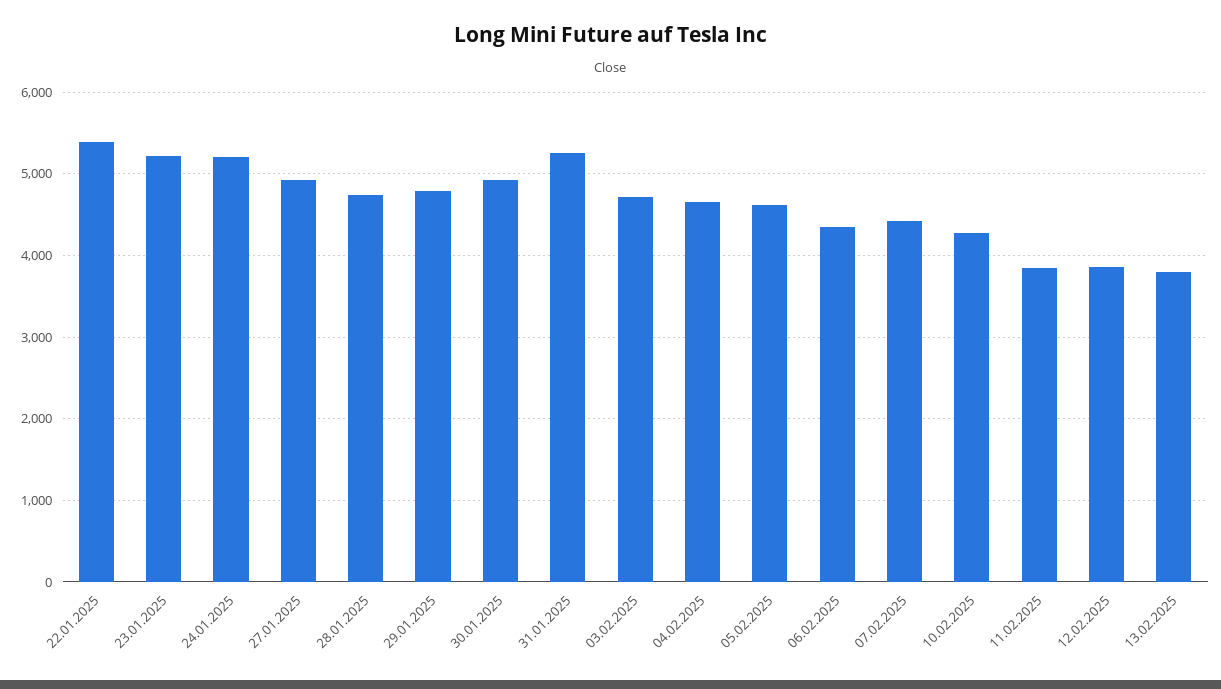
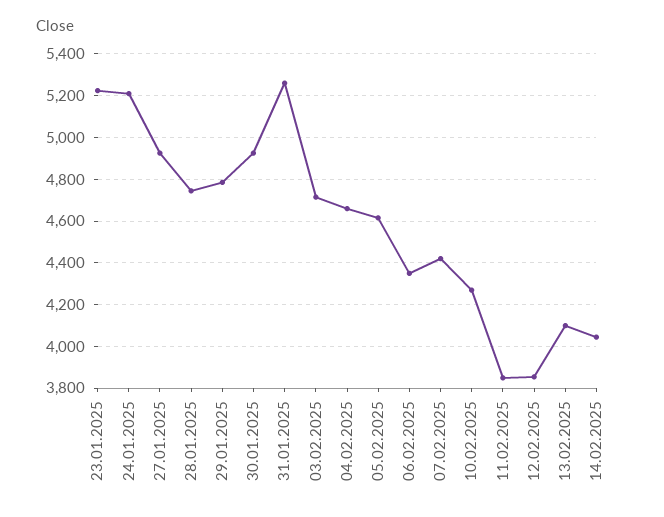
22.01.2025: 5400 -> none
13.02.2025: 3800 -> 4100
14.02.2025: none -> 4050

